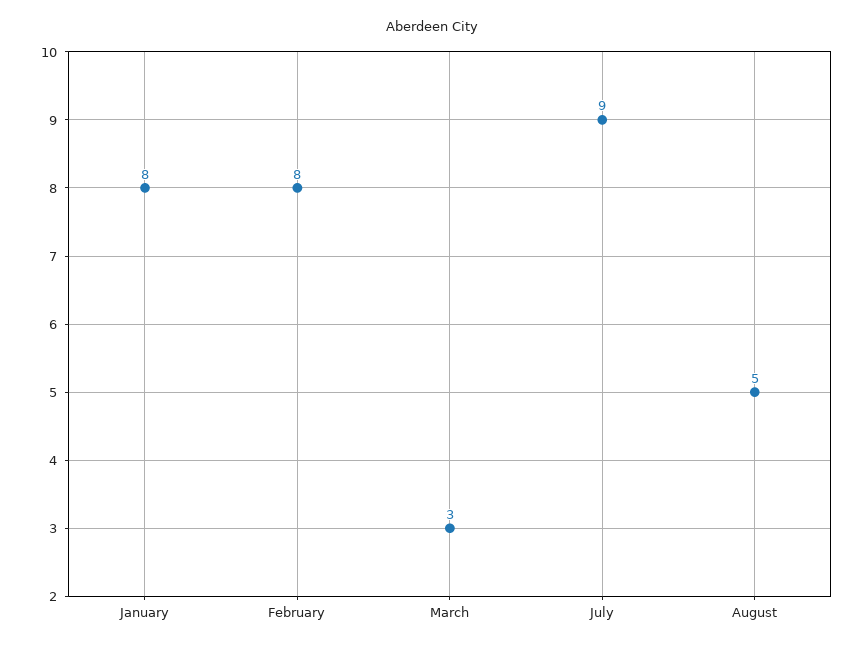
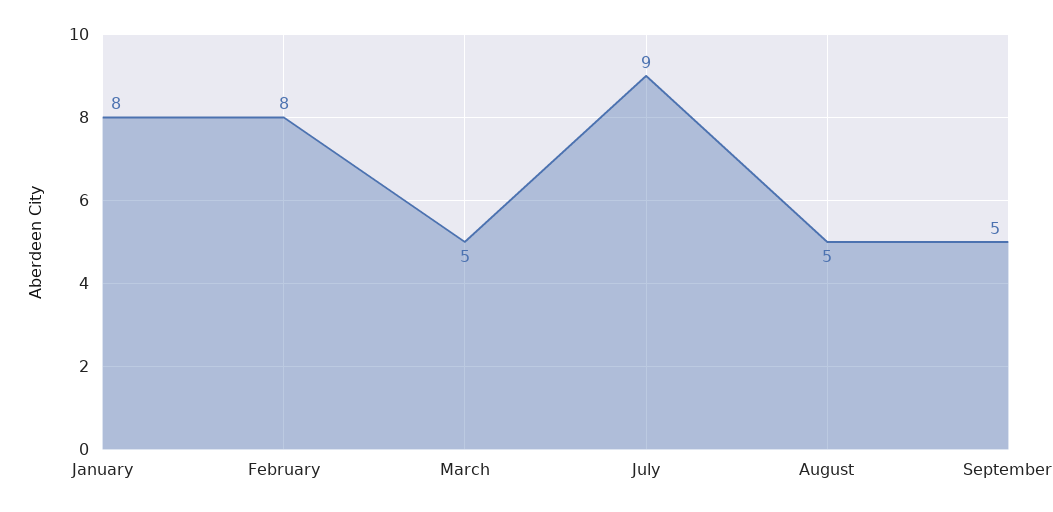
March: 3 -> 5
September: none -> 5

